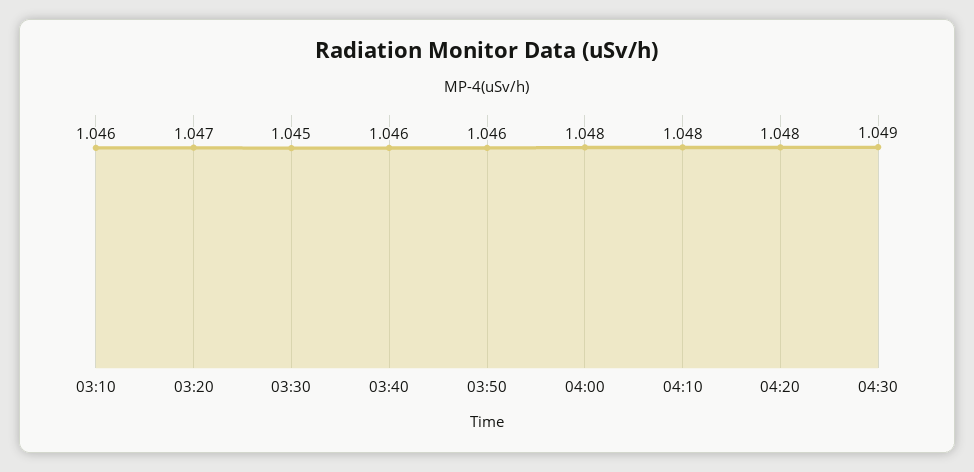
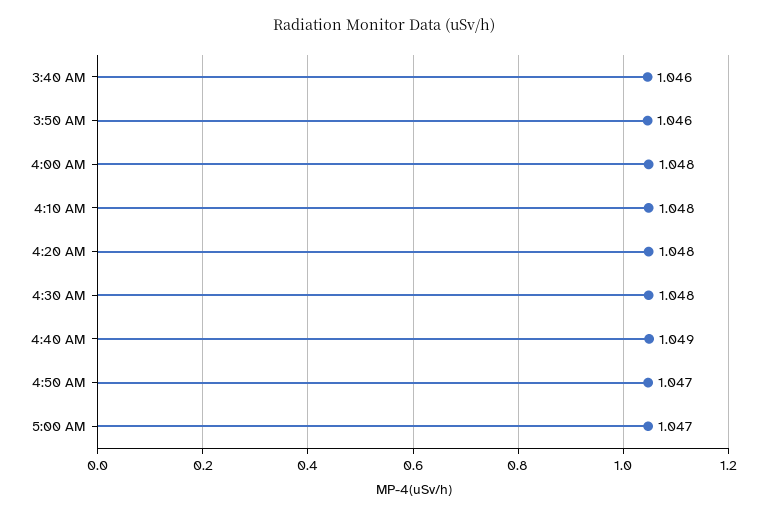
03:10: 1.046 -> none
03:20: 1.047 -> none
03:30: 1.045 -> none
04:30: 1.049 -> 1.048
4:40 AM: none -> 1.049
4:50 AM: none -> 1.047
5:00 AM: none -> 1.047

